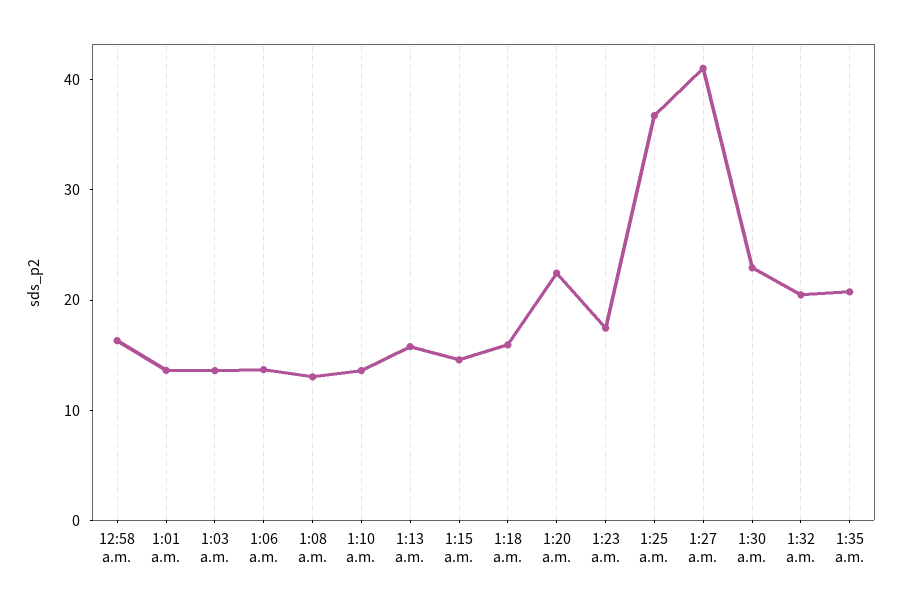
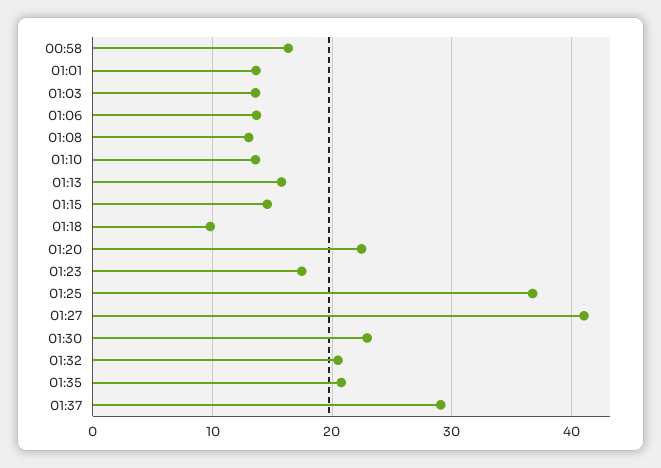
1:18 a.m.: 16 -> 10
01:37: none -> 29

